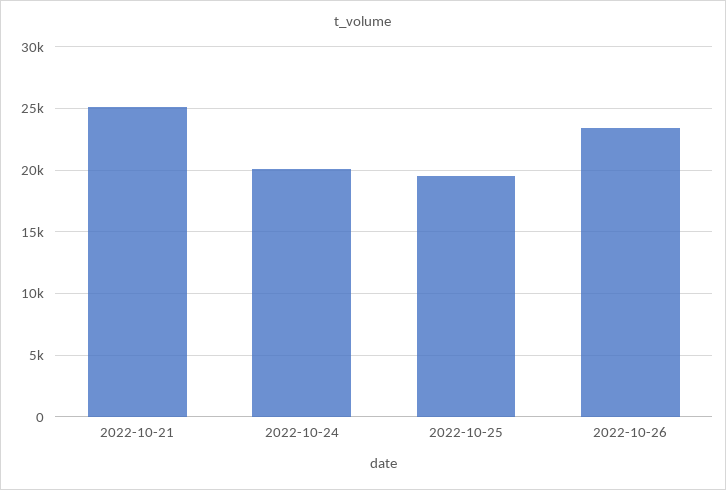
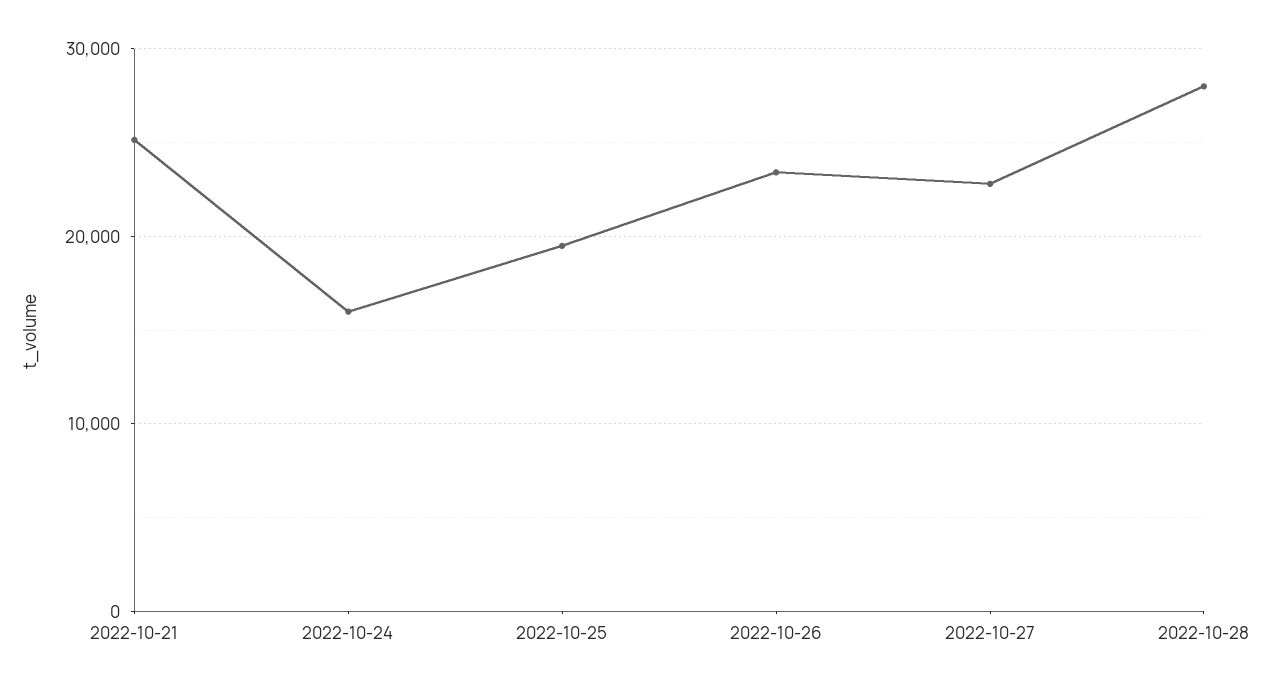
2022-10-24: 20000 -> 16000
2022-10-27: none -> 23000
2022-10-28: none -> 28000

